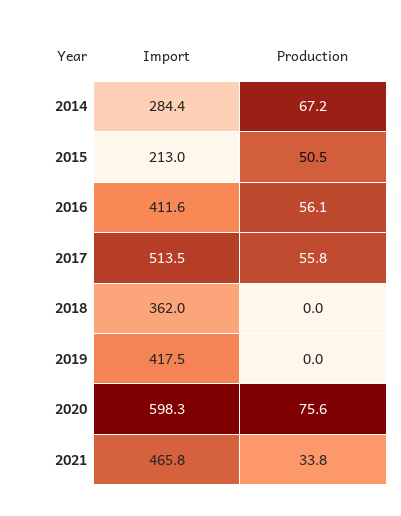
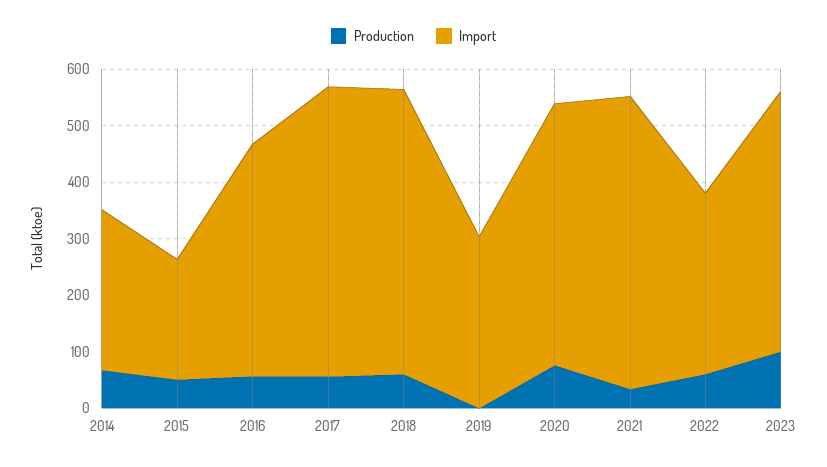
Import, 2018: 362 -> 500
Production, 2018: 0 -> 60
Import, 2019: 417.5 -> 300
Import, 2020: 598.3 -> 460
Import, 2021: 465.8 -> 520
Production, 2022: none -> 60
Import, 2022: none -> 320
Production, 2023: none -> 100
Import, 2023: none -> 460

